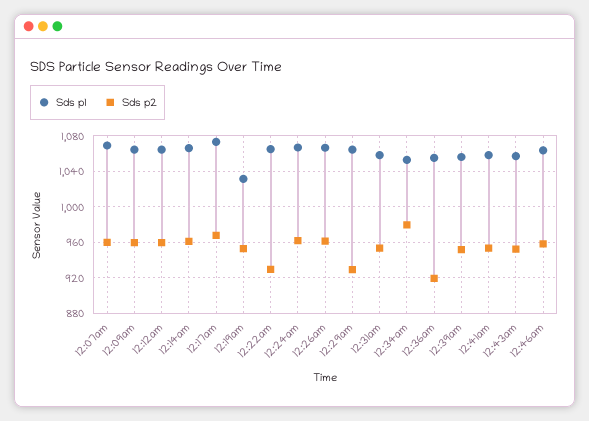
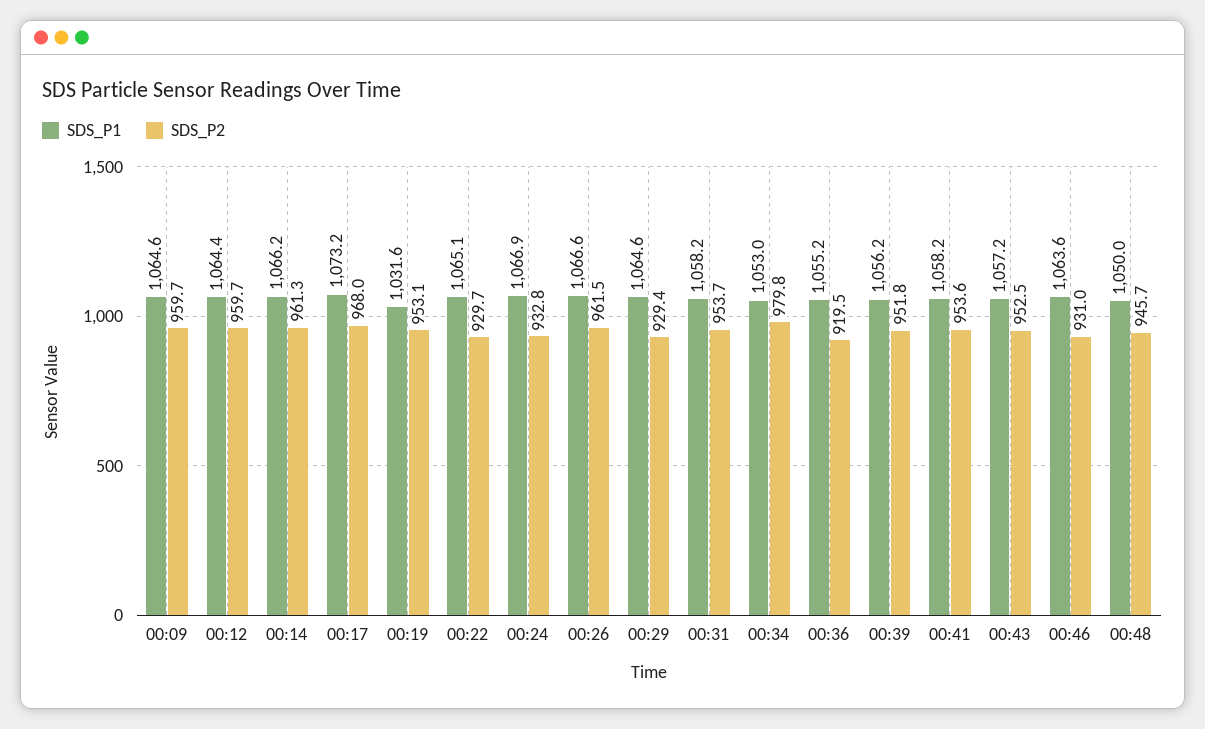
Sds p1, 12:07am: 1070 -> none
Sds p2, 12:07am: 960 -> none
Sds p2, 12:24am: 960 -> 932.8
Sds p2, 12:46am: 960 -> 931
Sds p1, 00:48: none -> 1050
Sds p2, 00:48: none -> 945.7

